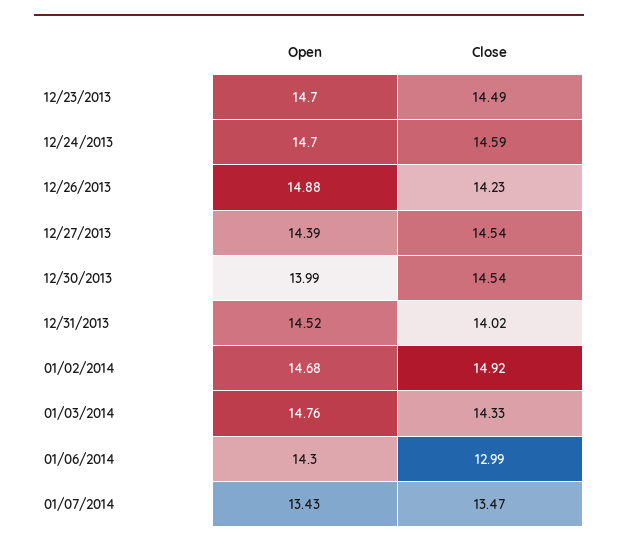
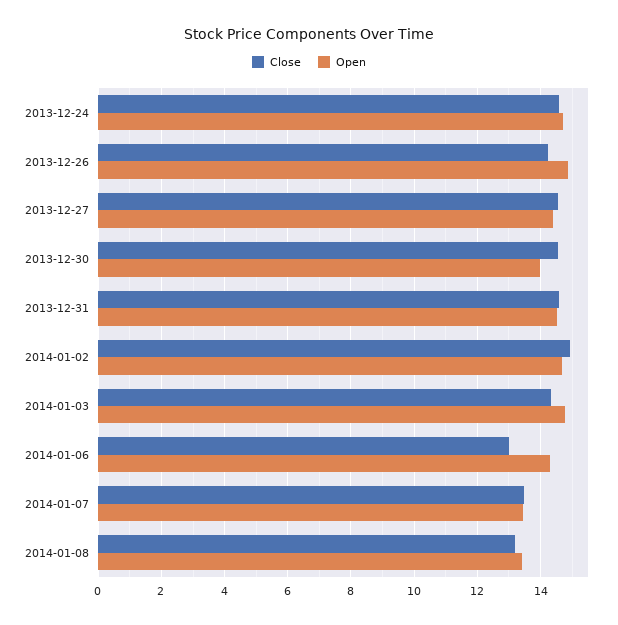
Open, 12/23/2013: 14.7 -> none
Close, 12/23/2013: 14.49 -> none
Close, 12/31/2013: 14.02 -> 14.6
Close, 2014-01-08: none -> 13.2
Open, 2014-01-08: none -> 13.4

